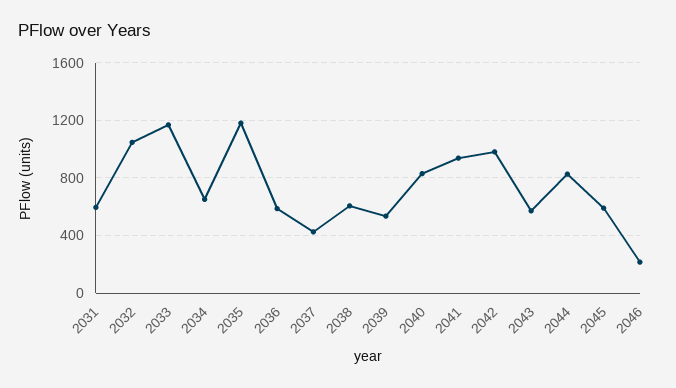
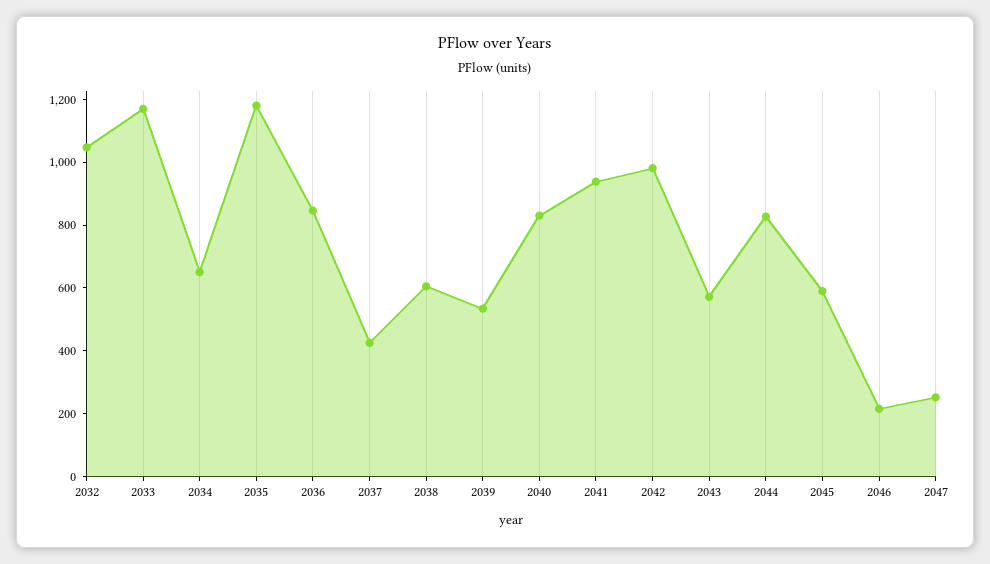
2031: 600 -> none
2036: 600 -> 850
2047: none -> 250

